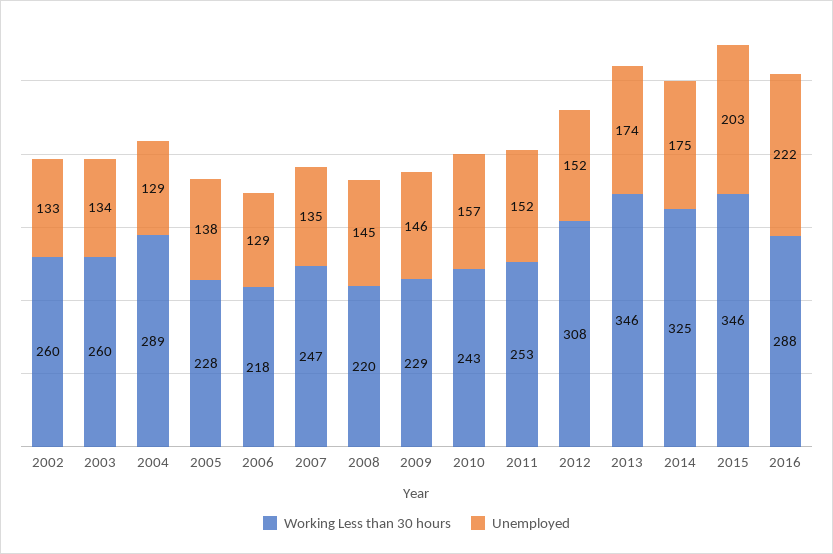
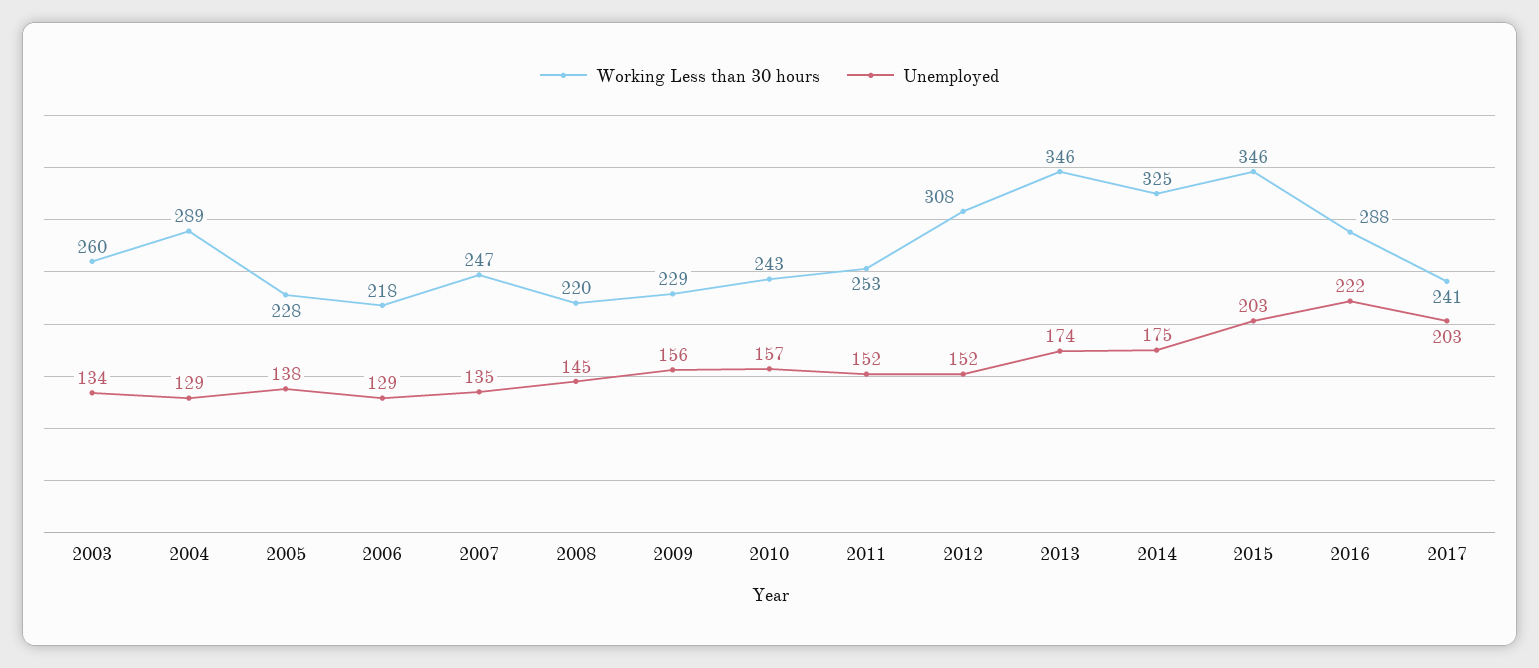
Working Less than 30 hours, 2002: 260 -> none
Unemployed, 2002: 133 -> none
Unemployed, 2009: 146 -> 156
Working Less than 30 hours, 2017: none -> 241
Unemployed, 2017: none -> 203

